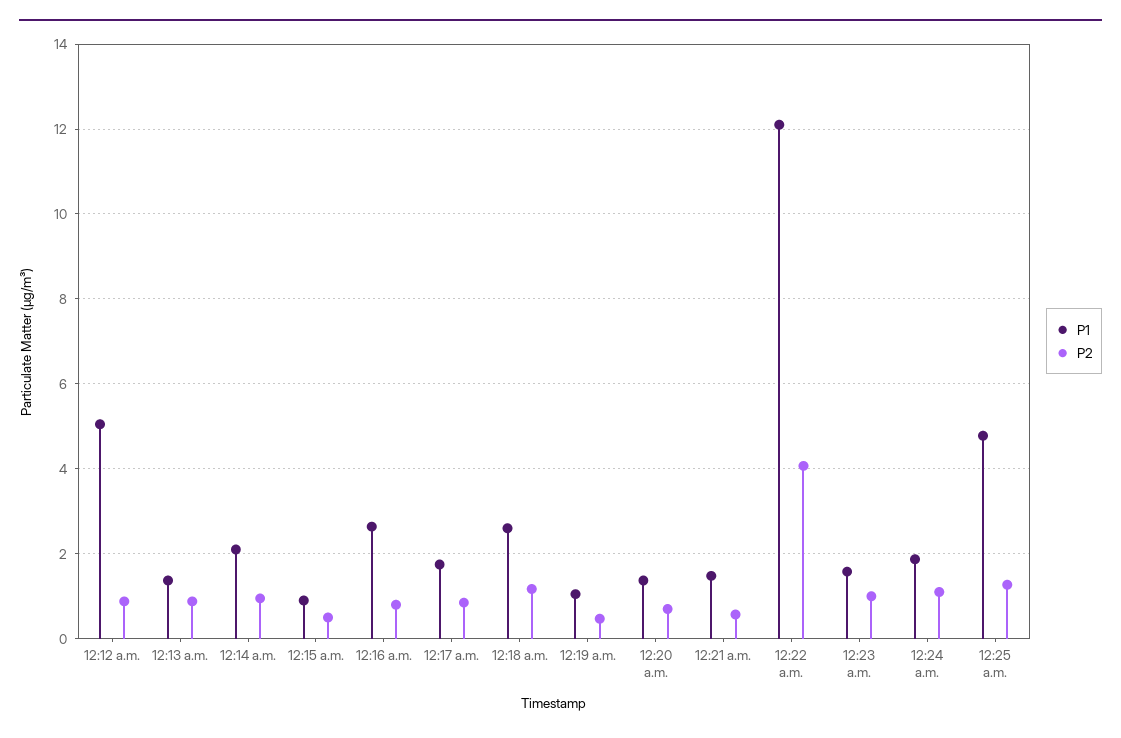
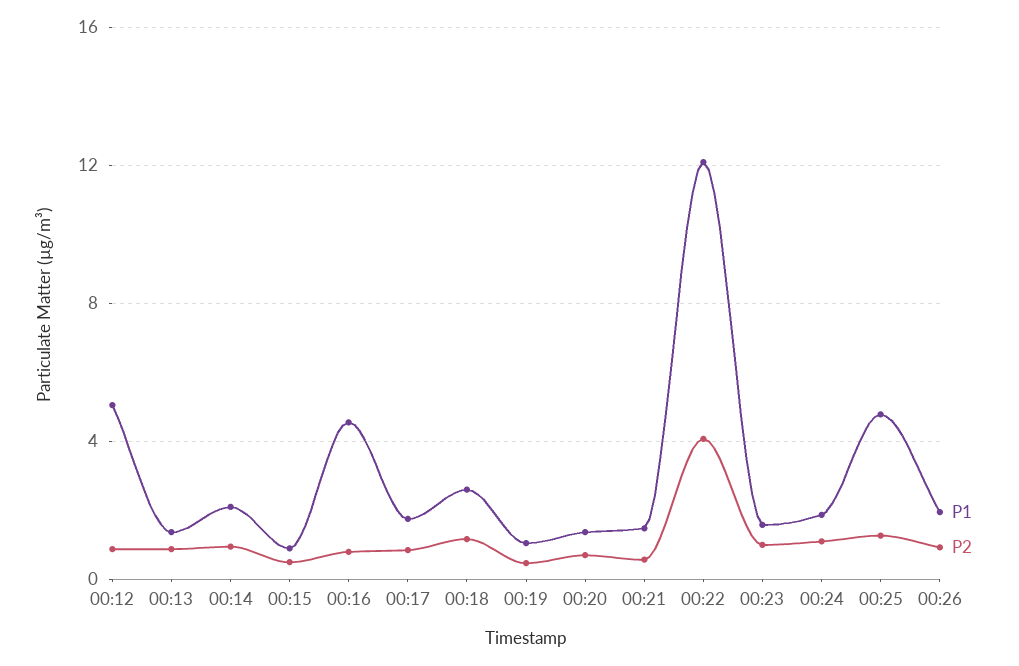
P1, 12:16 a.m.: 2.6 -> 4.5
P1, 00:26: none -> 2
P2, 00:26: none -> 1

